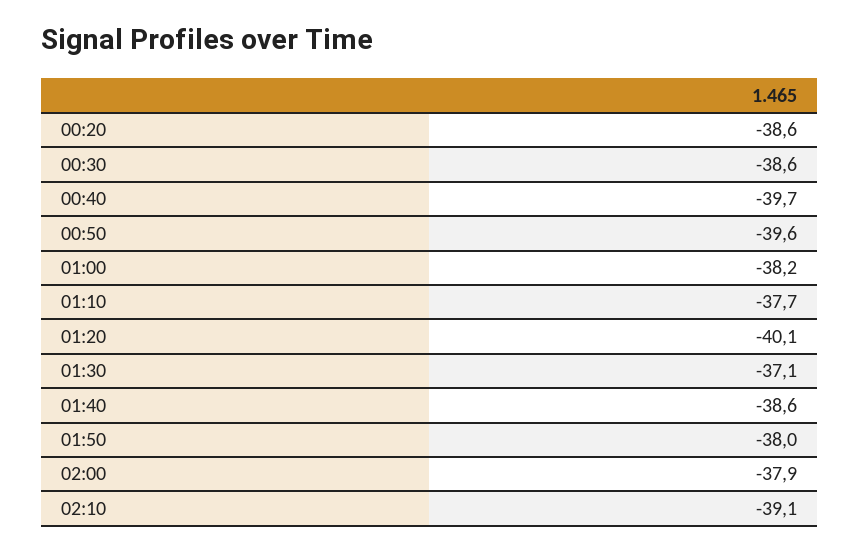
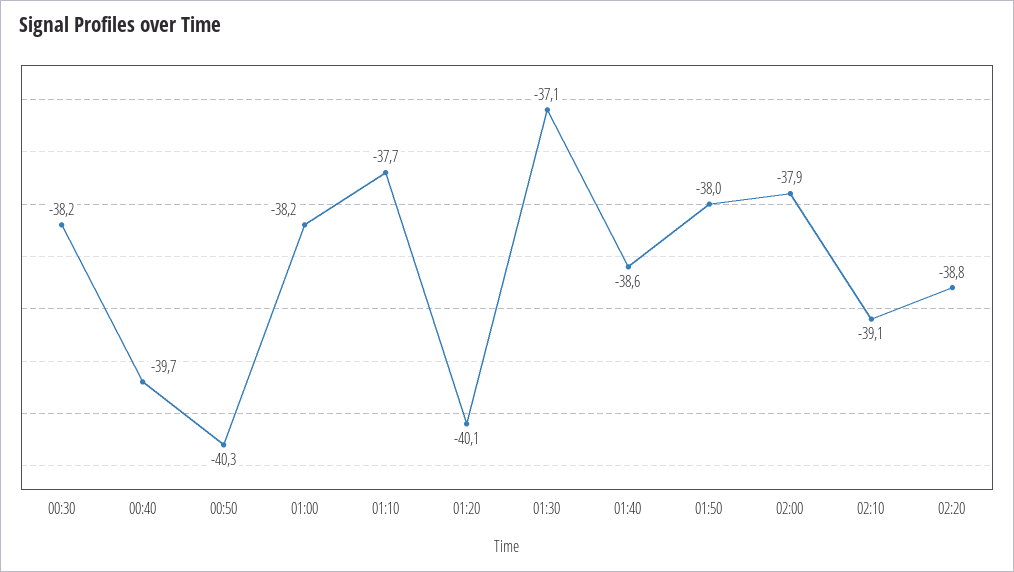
00:20: -38.6 -> none
00:30: -38.6 -> -38.2
00:50: -39.6 -> -40.3
02:20: none -> -38.8

